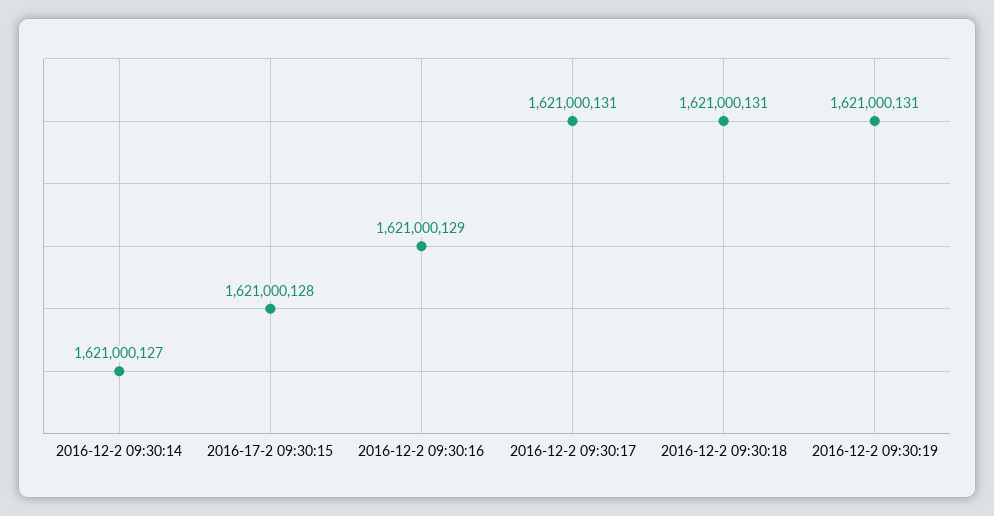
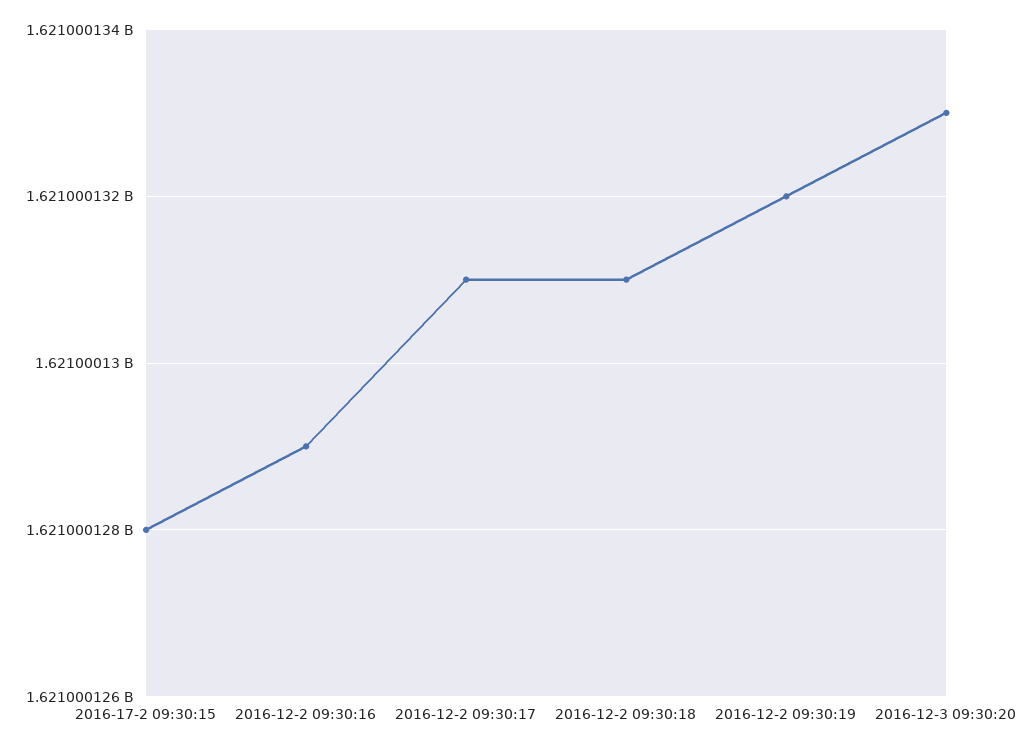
2016-12-2 09:30:14: 1621000127 -> none
2016-12-2 09:30:19: 1621000131 -> 1621000132
2016-12-3 09:30:20: none -> 1621000133

